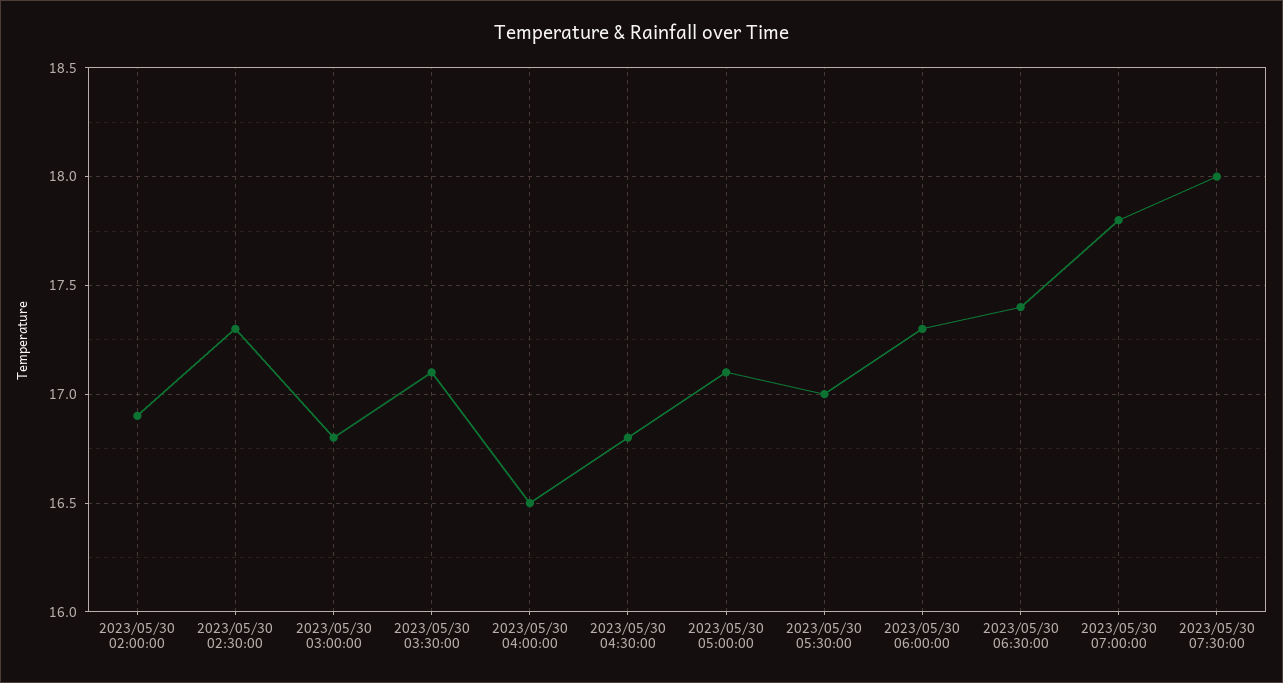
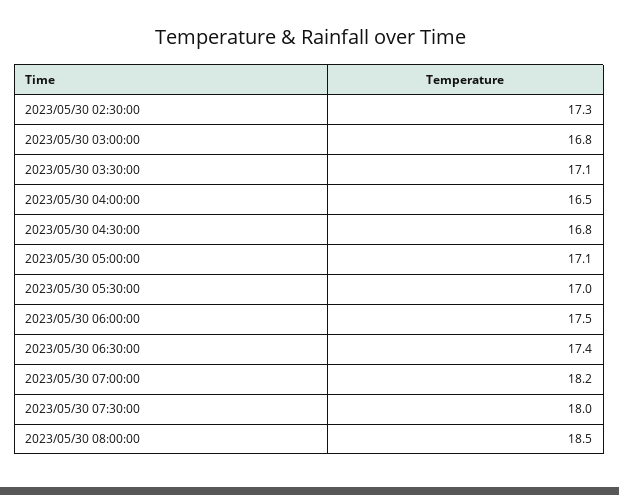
2023/05/30 02:00:00: 16.9 -> none
2023/05/30 06:00:00: 17.3 -> 17.5
2023/05/30 07:00:00: 17.8 -> 18.2
2023/05/30 08:00:00: none -> 18.5

